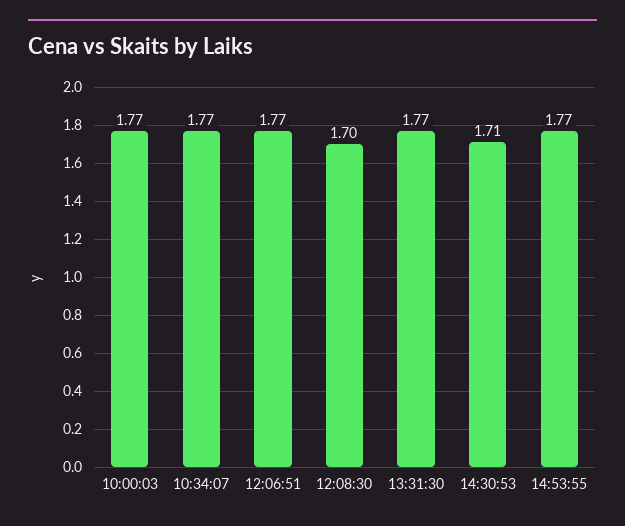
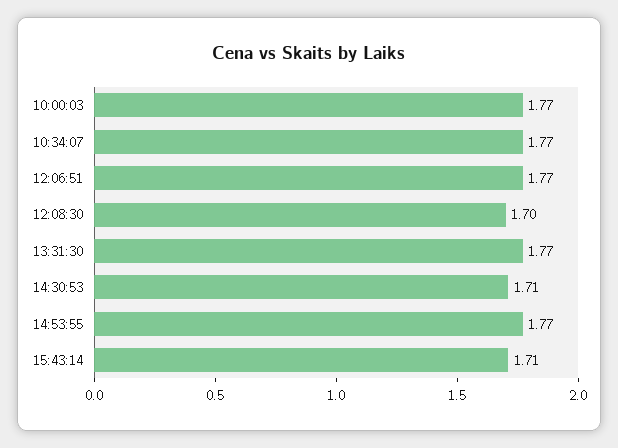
15:43:14: none -> 1.71

